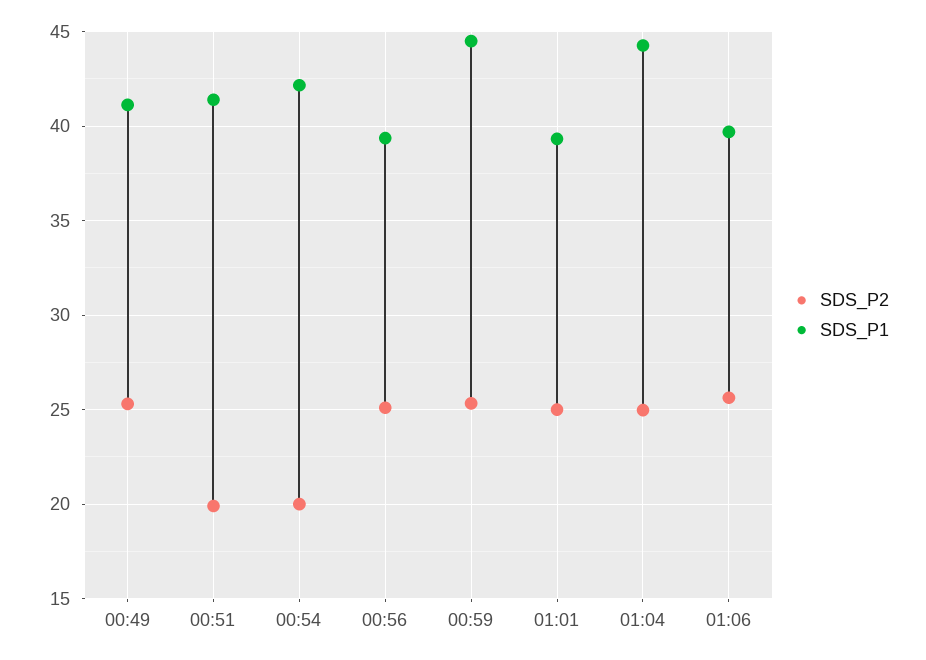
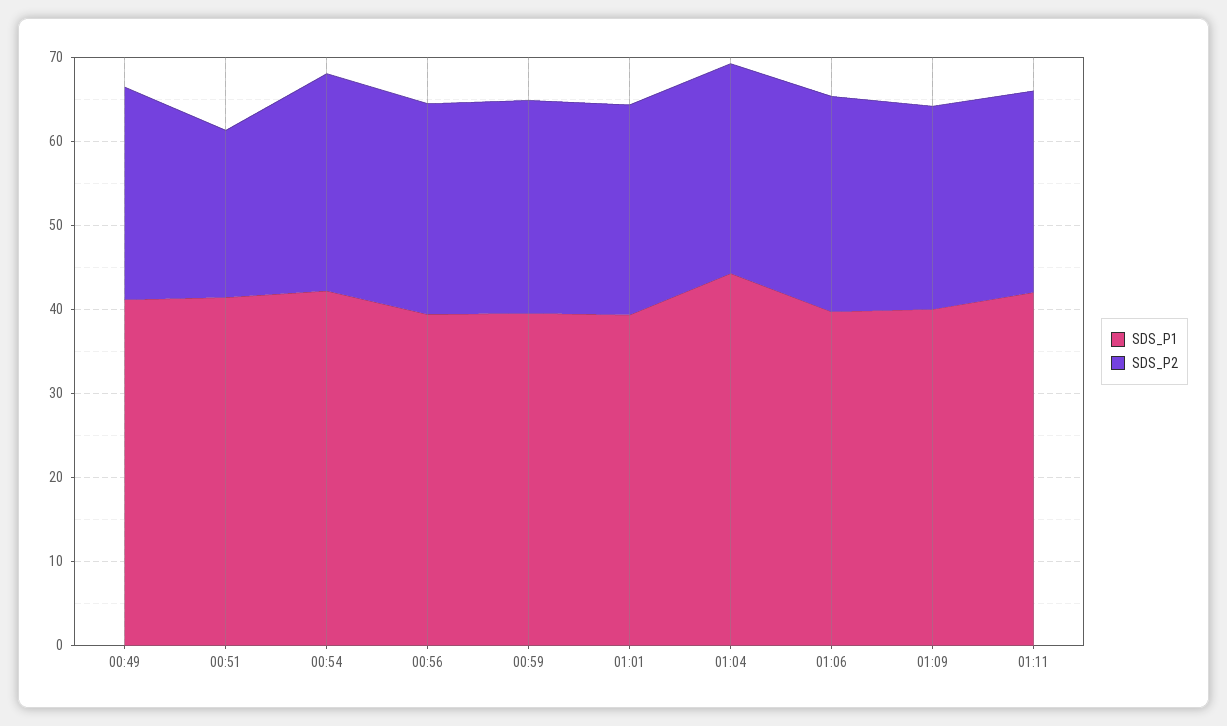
SDS_P2, 00:54: 20 -> 26
SDS_P1, 00:59: 44.5 -> 40
SDS_P1, 01:09: none -> 40
SDS_P2, 01:09: none -> 24
SDS_P1, 01:11: none -> 42
SDS_P2, 01:11: none -> 24

